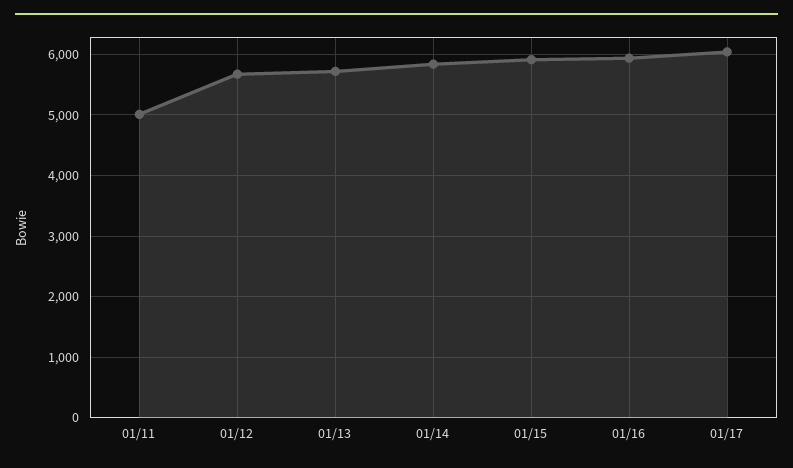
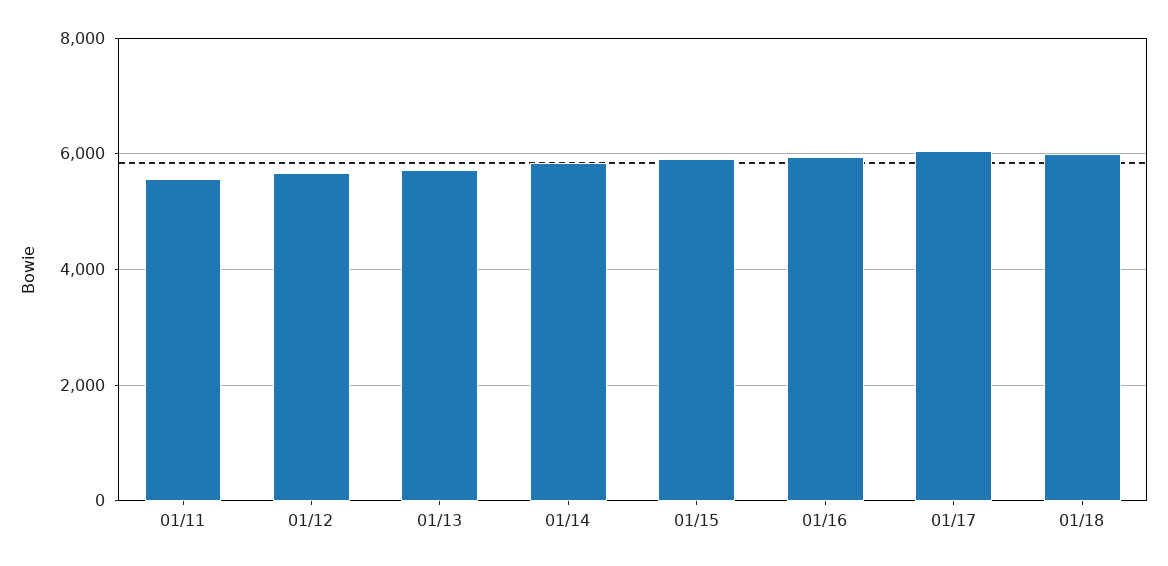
01/11: 5000 -> 5600
01/18: none -> 6000

